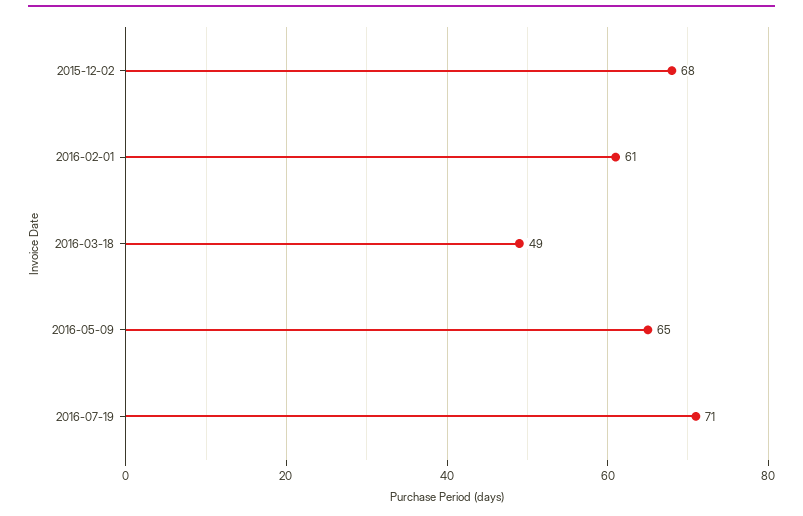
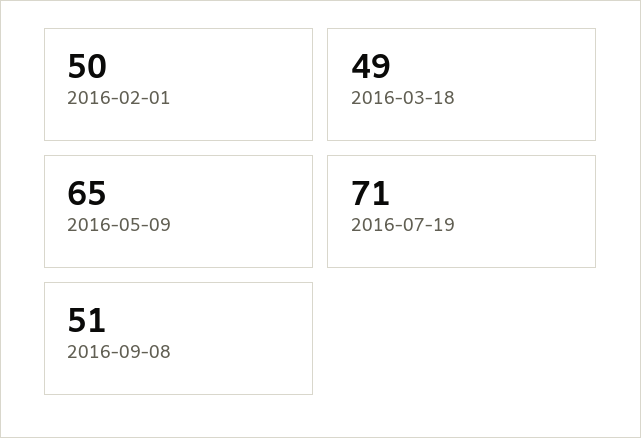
2015-12-02: 68 -> none
2016-02-01: 61 -> 50
2016-09-08: none -> 51

